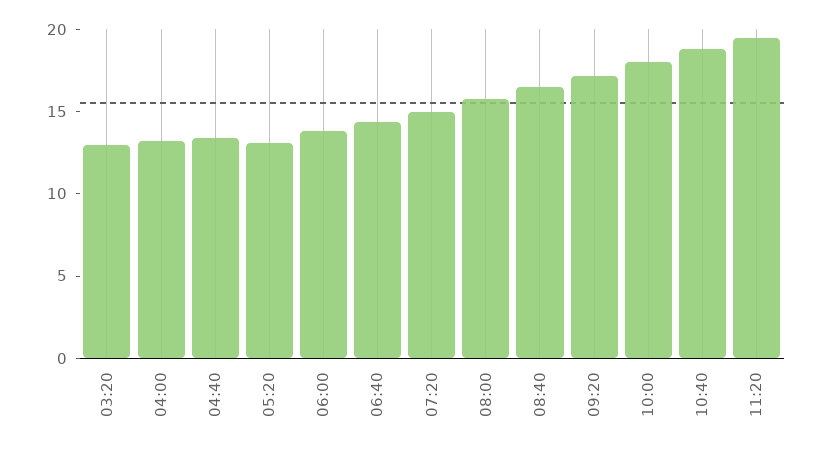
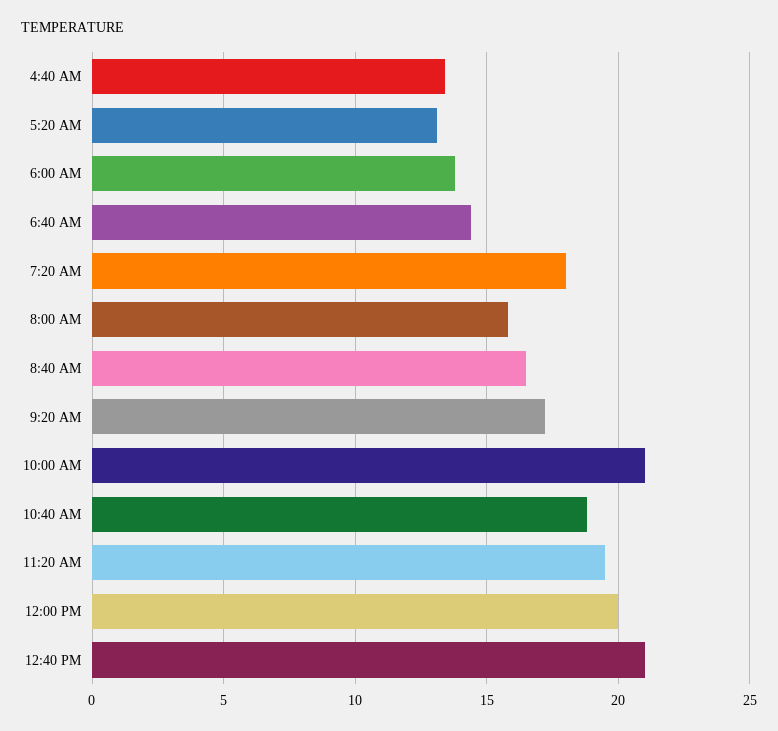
03:20: 13 -> none
04:00: 13 -> none
07:20: 15 -> 18
10:00: 18 -> 21
12:00 PM: none -> 20
12:40 PM: none -> 21

